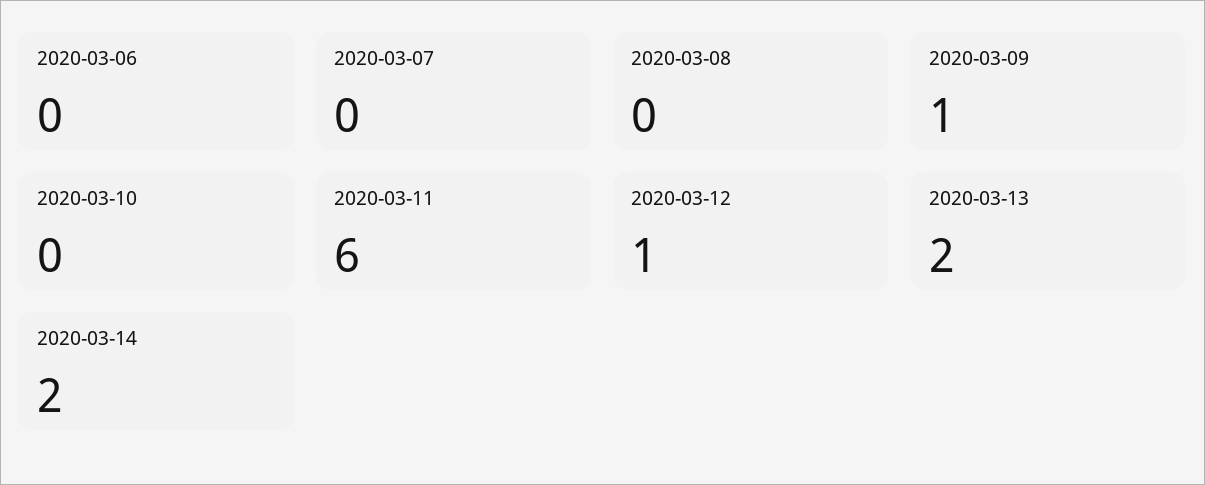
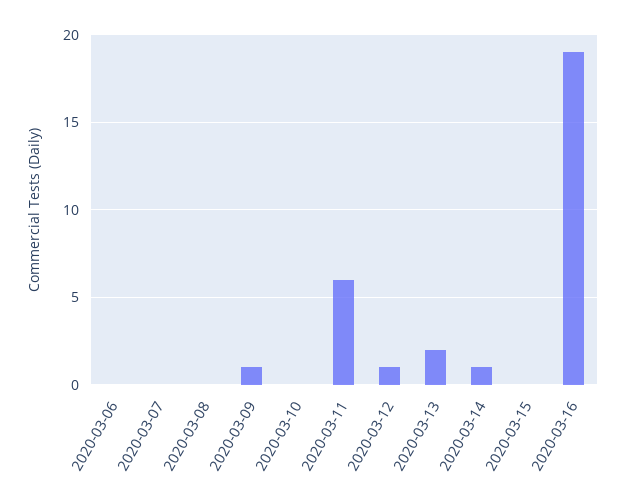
2020-03-14: 2 -> 1
2020-03-15: none -> 0
2020-03-16: none -> 19

